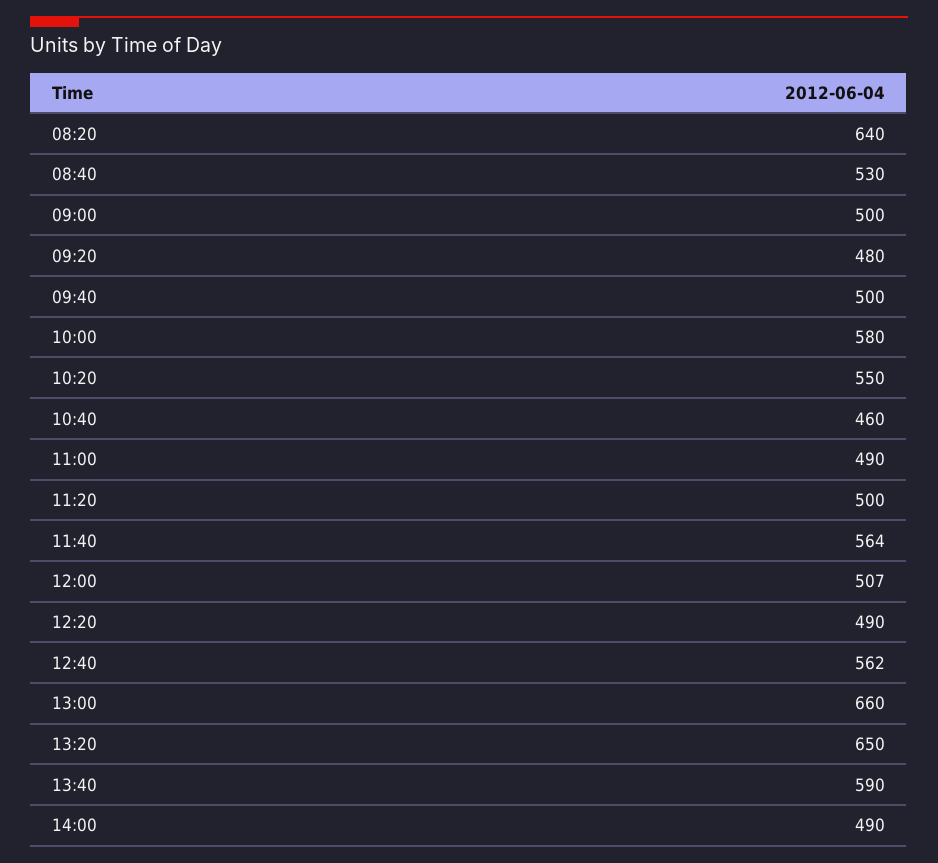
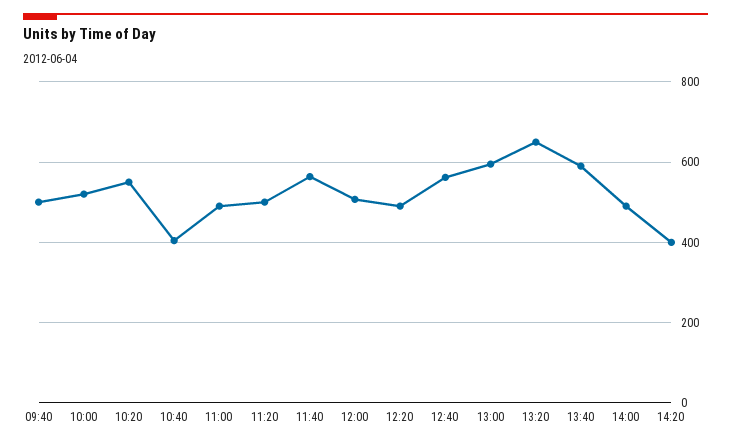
08:20: 640 -> none
08:40: 530 -> none
09:00: 500 -> none
09:20: 480 -> none
10:00: 580 -> 520
10:40: 460 -> 400
13:00: 660 -> 600
14:20: none -> 400

